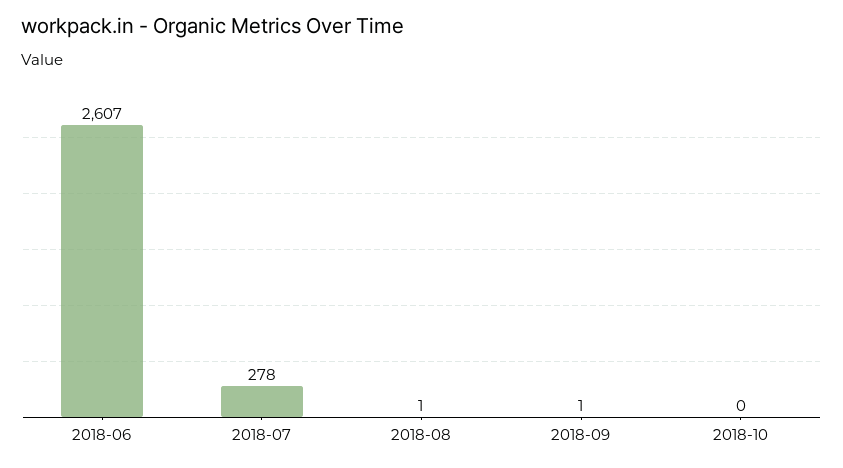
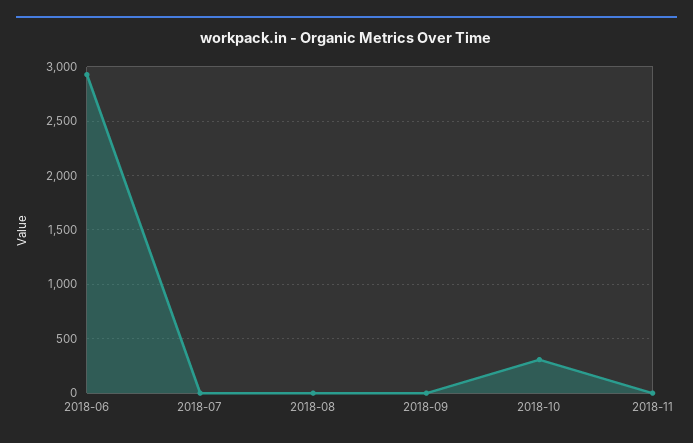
2018-06: 2607 -> 2900
2018-07: 278 -> 0
2018-10: 0 -> 300
2018-11: none -> 0

